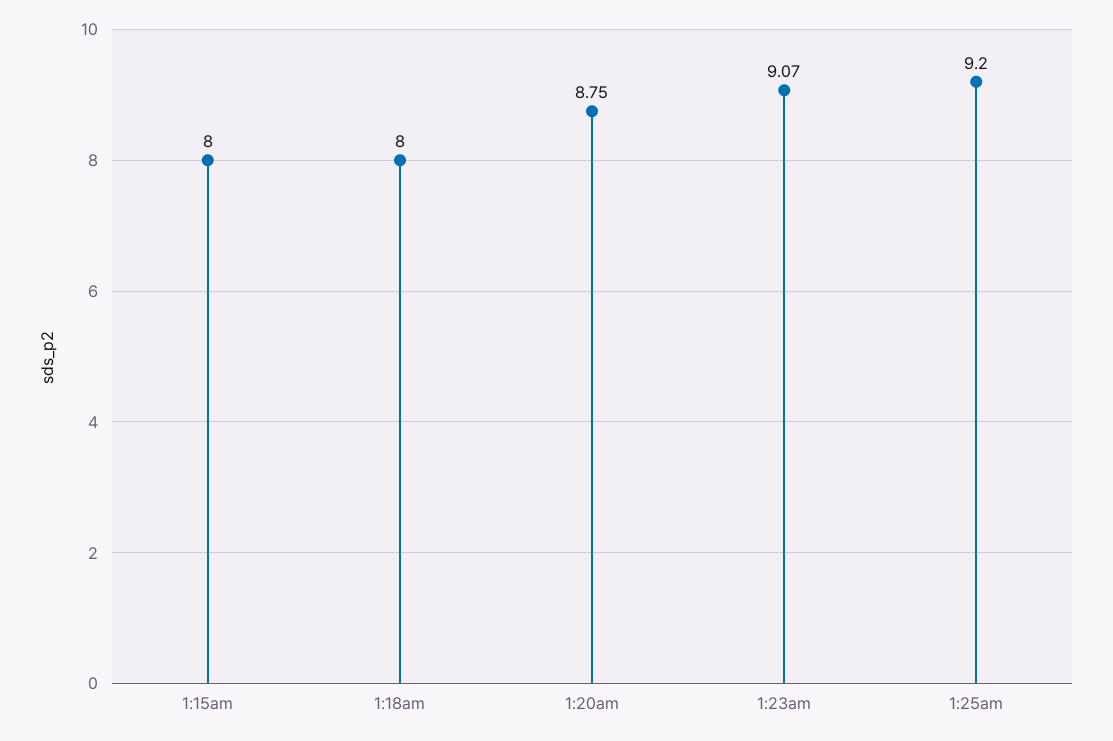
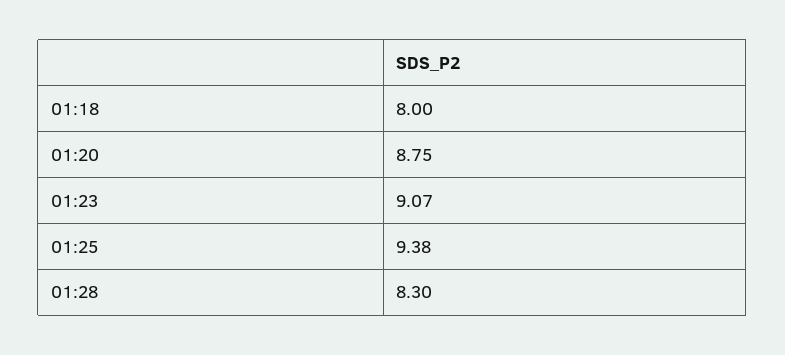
1:15am: 8 -> none
1:25am: 9.2 -> 9.38
01:28: none -> 8.3

